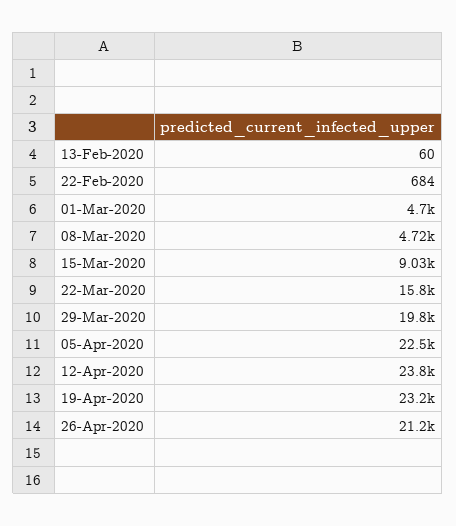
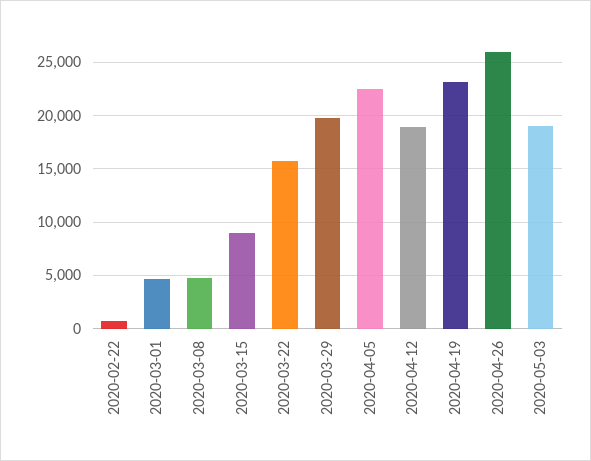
13-Feb-2020: 60 -> none
12-Apr-2020: 23800 -> 19000
26-Apr-2020: 21200 -> 26000
2020-05-03: none -> 19000

